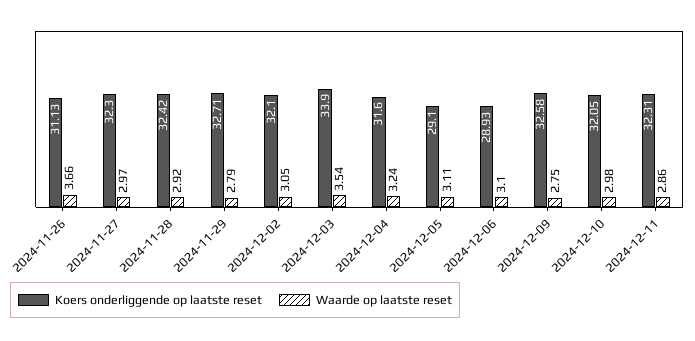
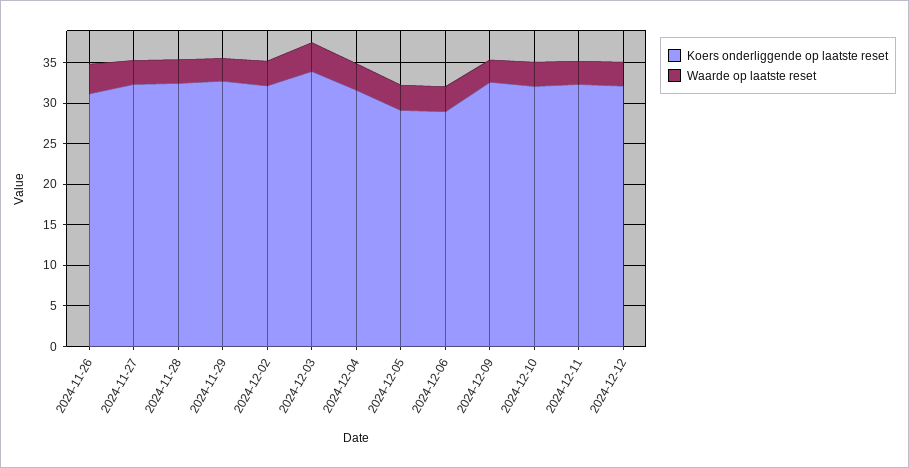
Koers onderliggende op laatste reset, 2024-12-12: none -> 32
Waarde op laatste reset, 2024-12-12: none -> 3

